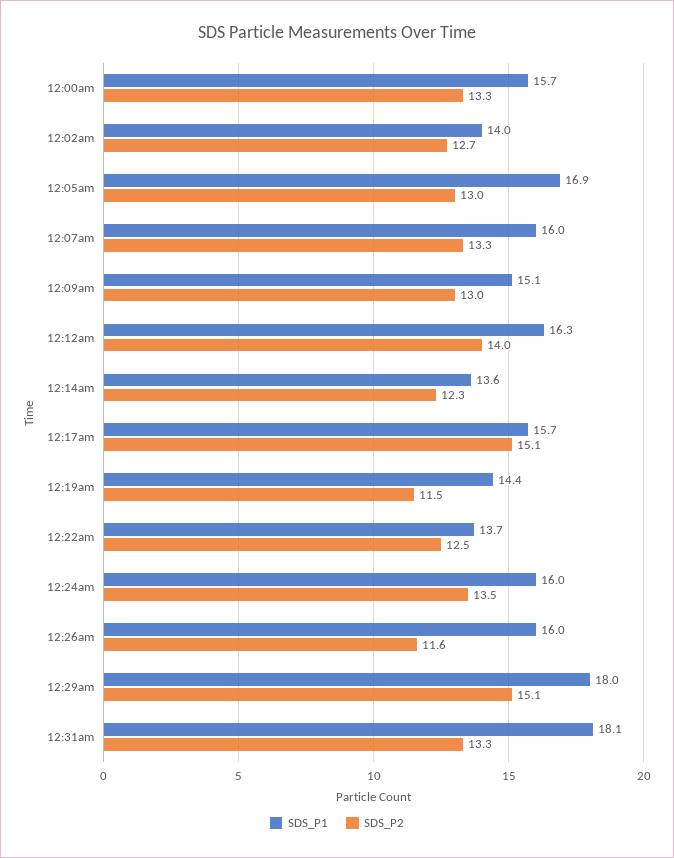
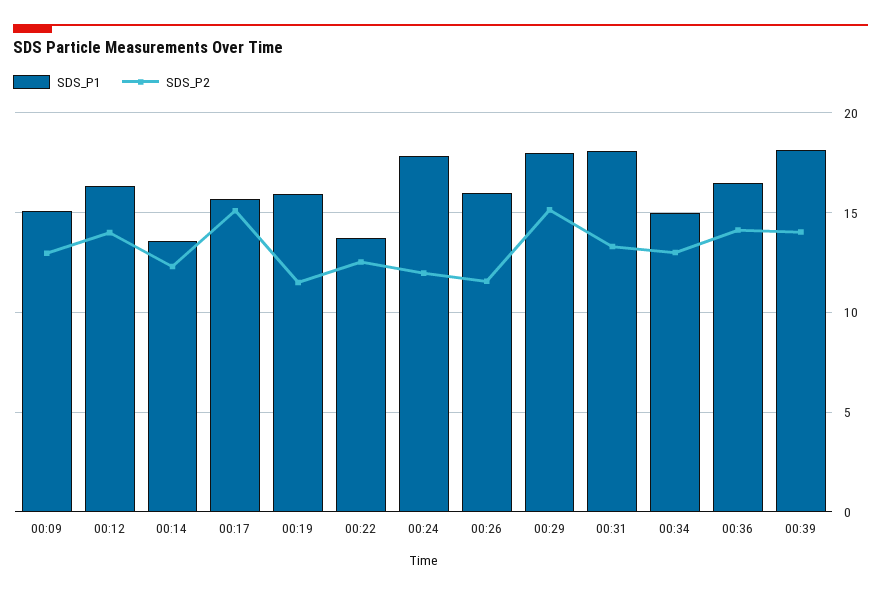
SDS_P1, 12:00am: 15.7 -> none
SDS_P2, 12:00am: 13.3 -> none
SDS_P1, 12:02am: 14 -> none
SDS_P2, 12:02am: 12.7 -> none
SDS_P1, 12:05am: 16.9 -> none
SDS_P2, 12:05am: 13 -> none
SDS_P1, 12:07am: 16 -> none
SDS_P2, 12:07am: 13.3 -> none
SDS_P1, 12:19am: 14.4 -> 16
SDS_P1, 12:24am: 16 -> 18
SDS_P2, 12:24am: 13.5 -> 12
SDS_P1, 00:34: none -> 15
SDS_P2, 00:34: none -> 13
SDS_P1, 00:36: none -> 16.5
SDS_P2, 00:36: none -> 14
SDS_P1, 00:39: none -> 18
SDS_P2, 00:39: none -> 14

